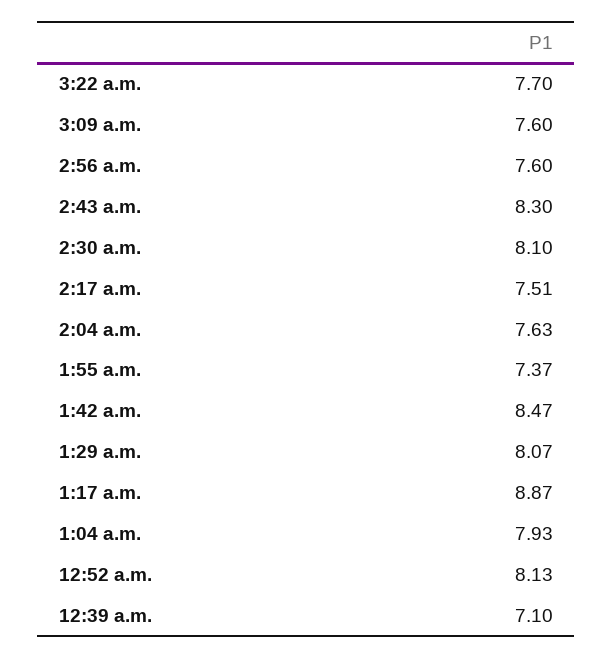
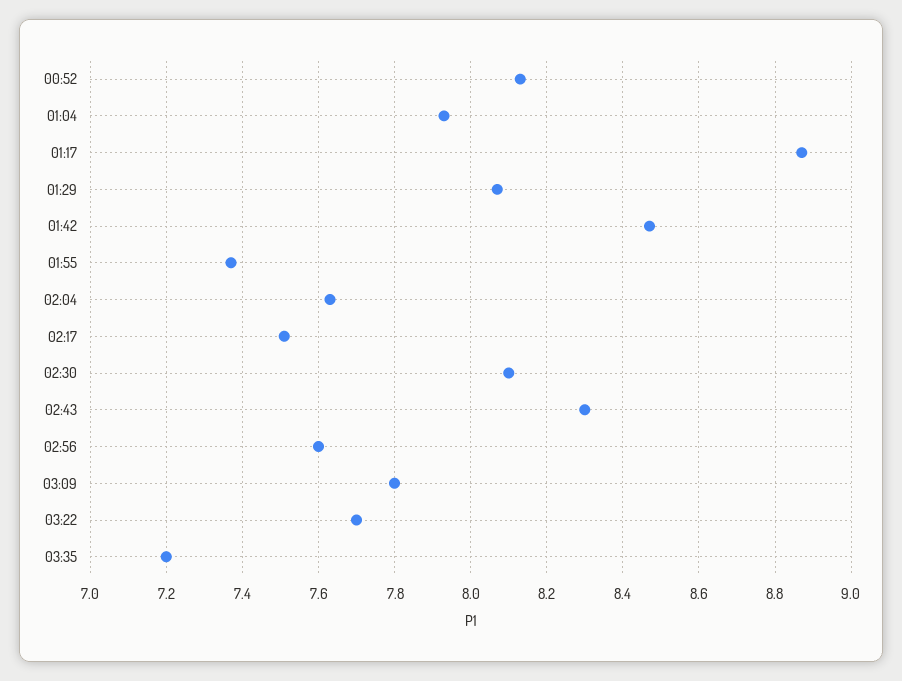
3:09 a.m.: 7.6 -> 7.8
12:39 a.m.: 7.1 -> none
03:35: none -> 7.2

